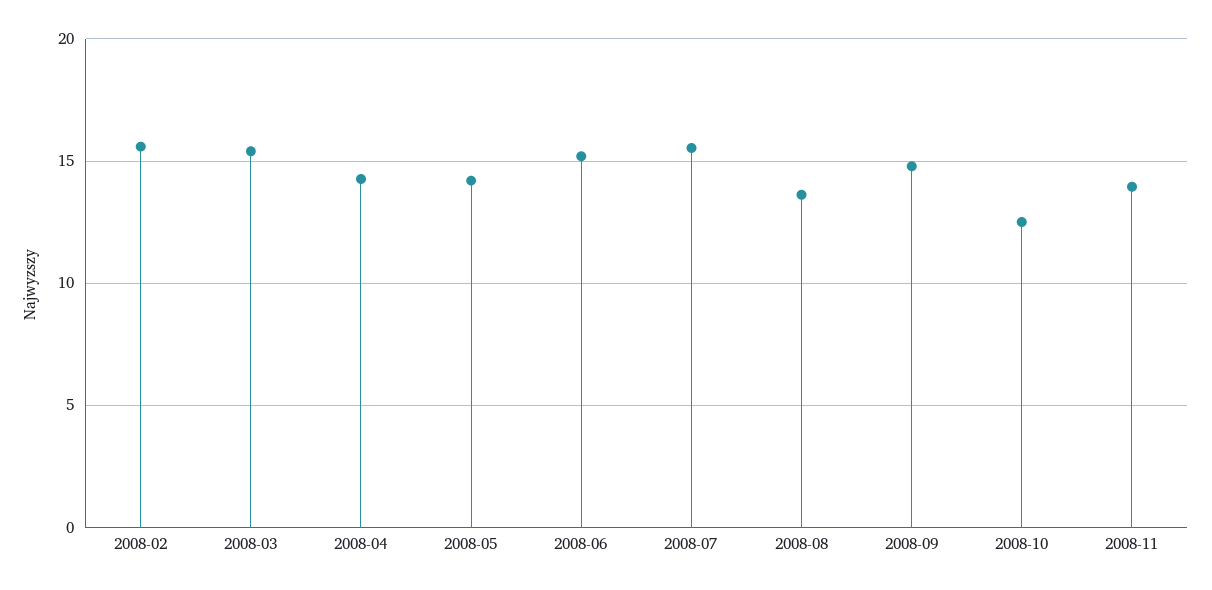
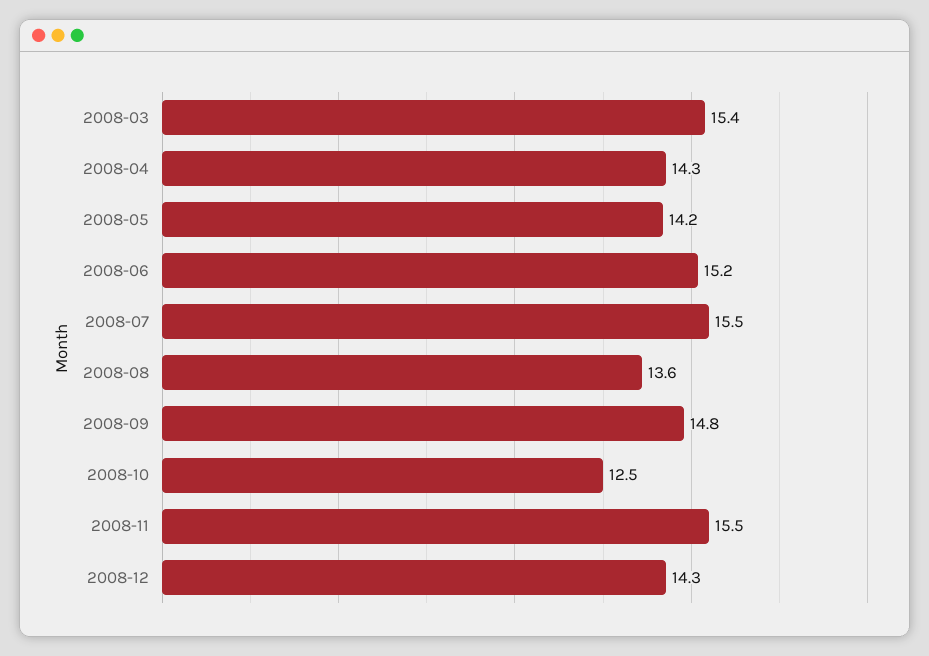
2008-02: 15.5 -> none
2008-11: 14 -> 15.5
2008-12: none -> 14.3

